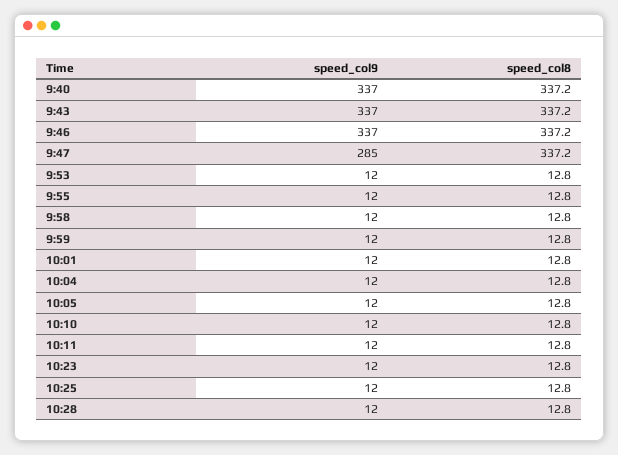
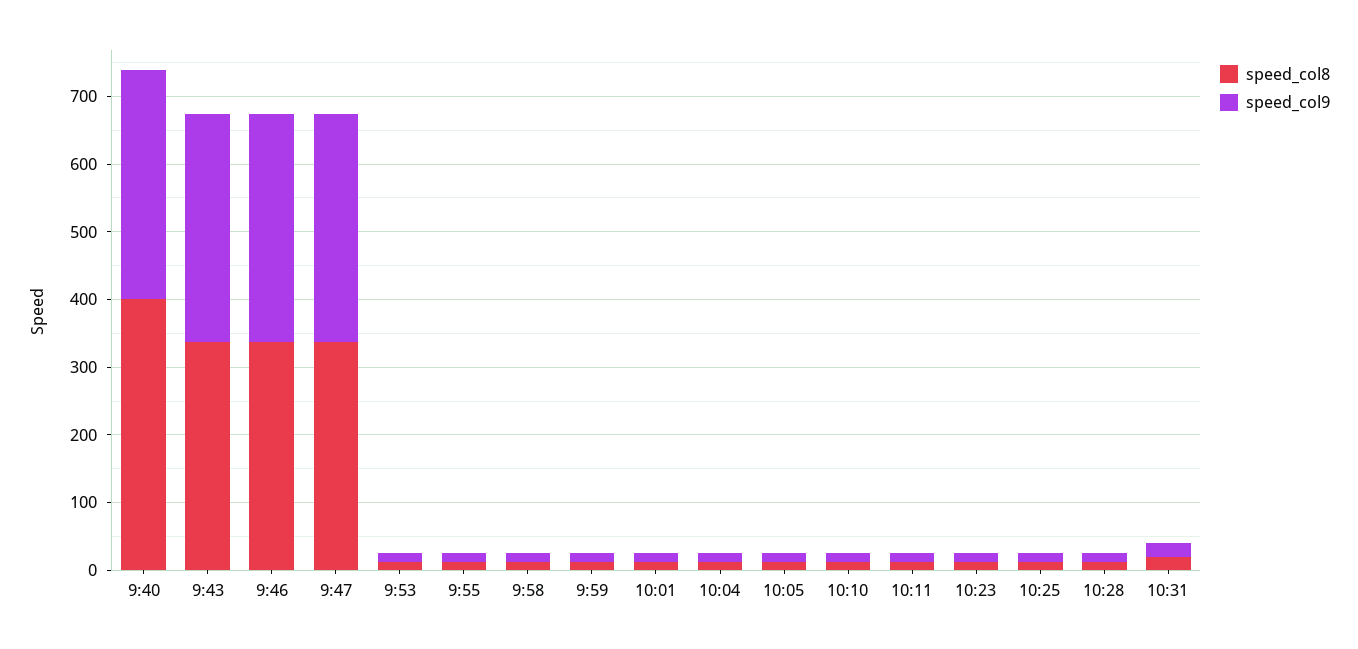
speed_col8, 9:40: 337.2 -> 400
speed_col9, 9:47: 285 -> 340
speed_col8, 10:31: none -> 20
speed_col9, 10:31: none -> 20

